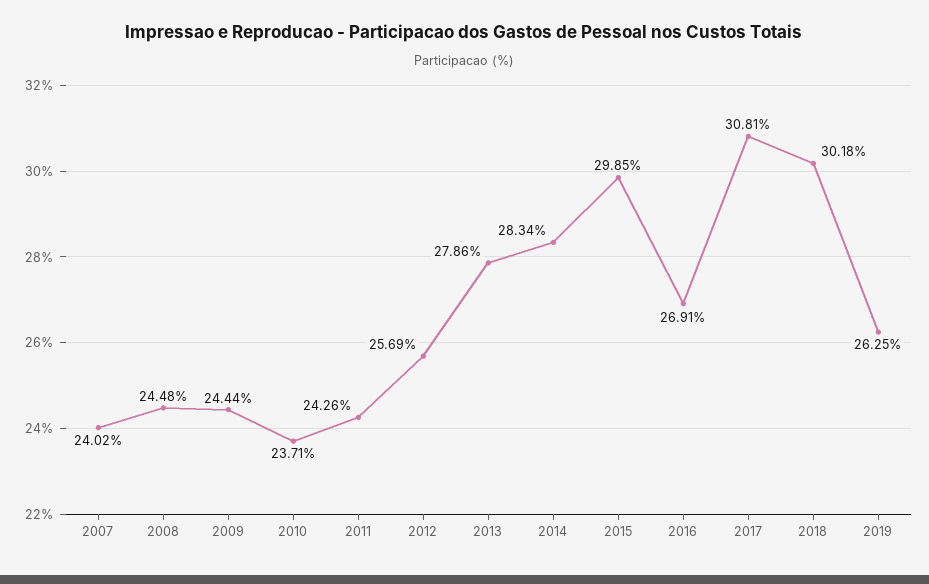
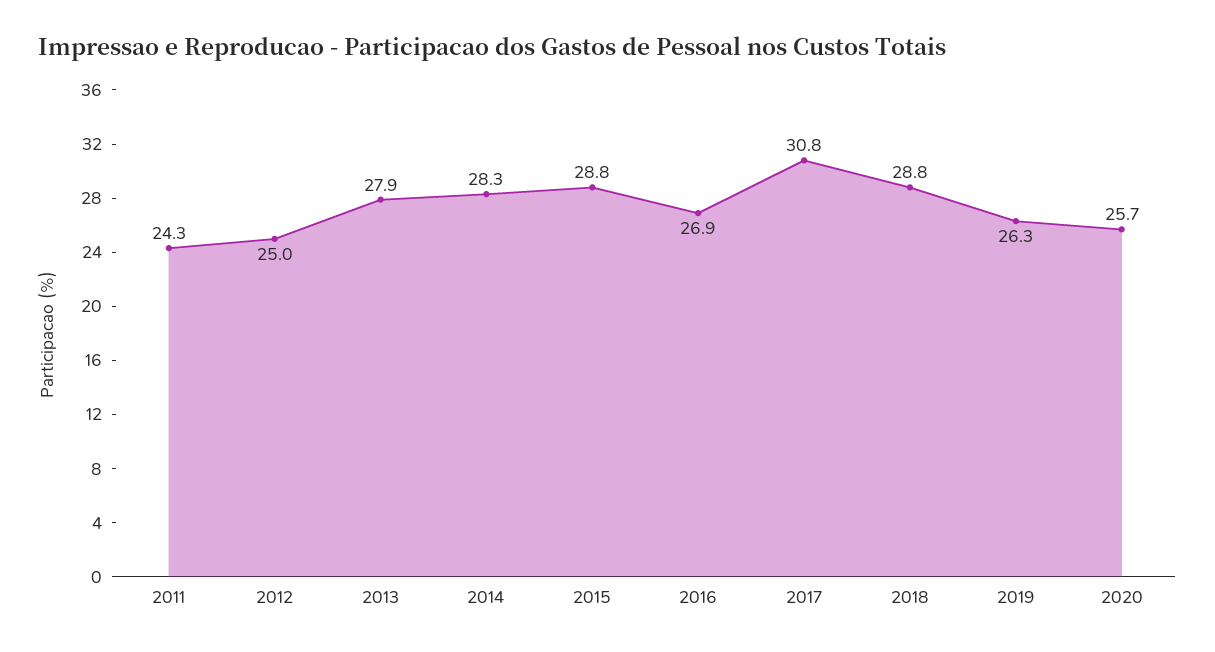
2007: 24.02 -> none
2008: 24.48 -> none
2009: 24.44 -> none
2010: 23.71 -> none
2012: 25.69 -> 25
2015: 29.85 -> 28.8
2018: 30.18 -> 28.8
2020: none -> 25.7

